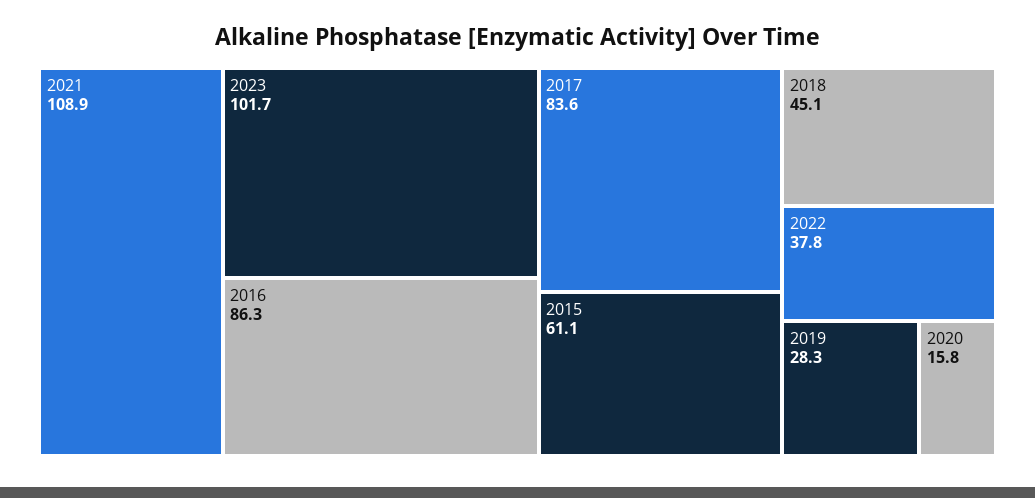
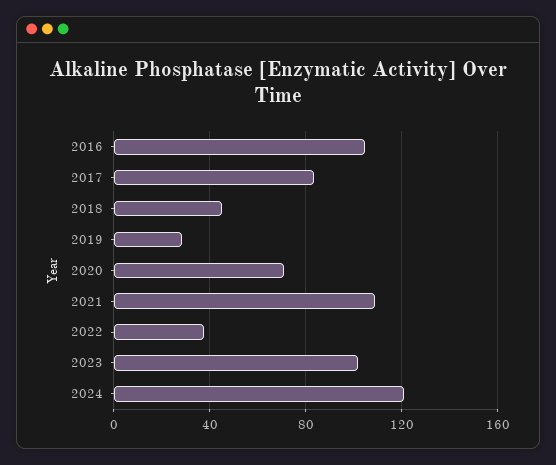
2016: 86.3 -> 105
2015: 61.1 -> none
2020: 15.8 -> 70
2024: none -> 120

